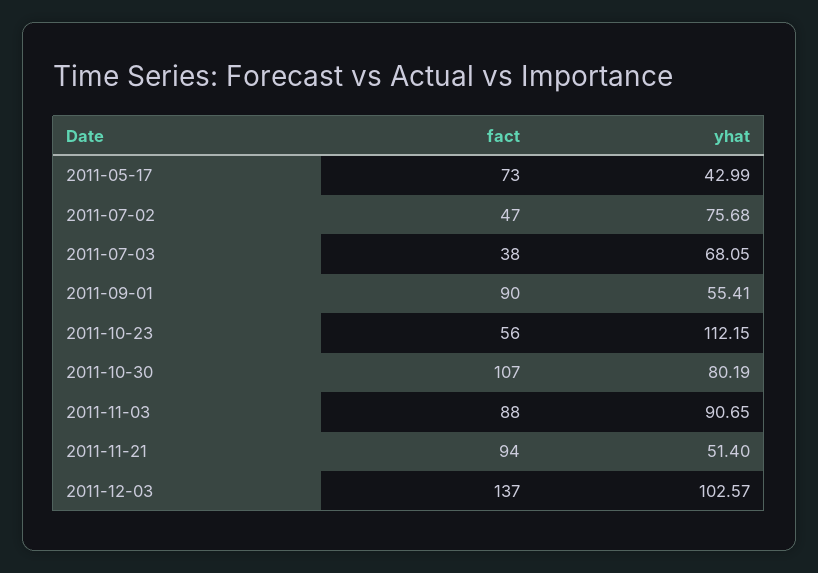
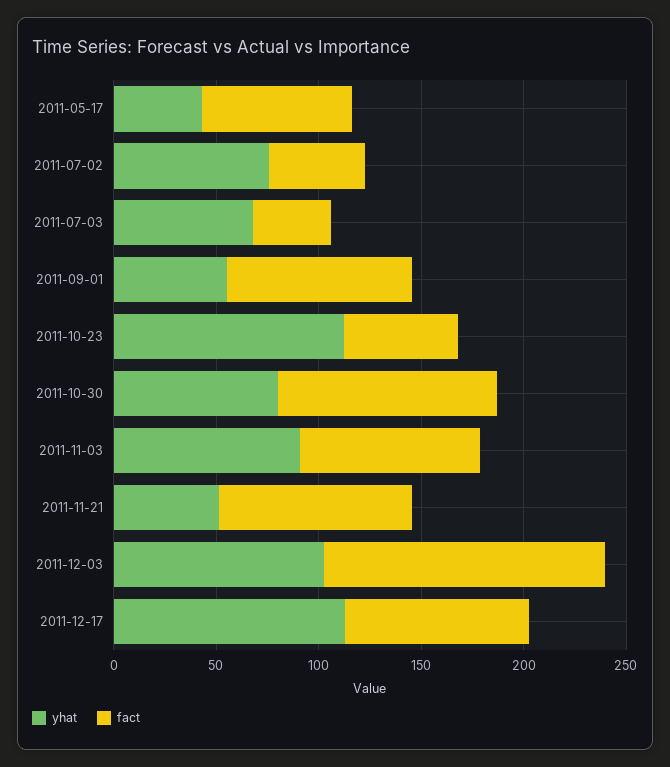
yhat, 2011-12-17: none -> 110
fact, 2011-12-17: none -> 90

